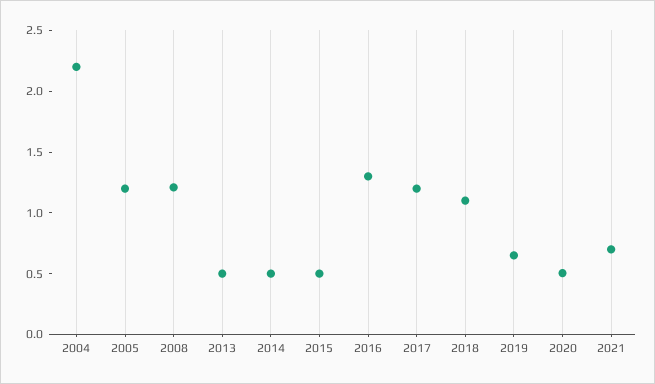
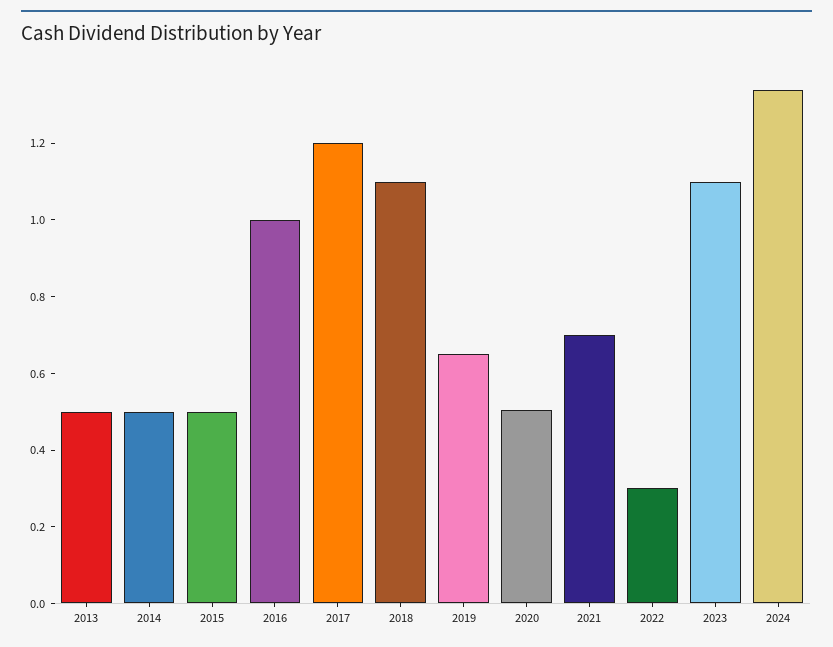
2004: 2.2 -> none
2005: 1.2 -> none
2008: 1.2 -> none
2016: 1.3 -> 1
2022: none -> 0.3
2023: none -> 1.1
2024: none -> 1.35

